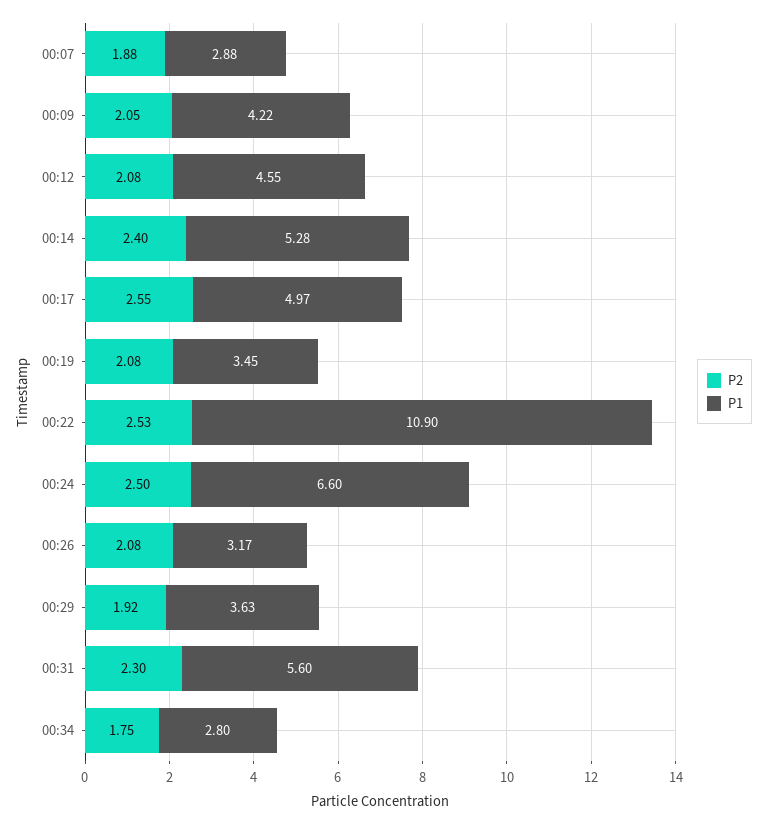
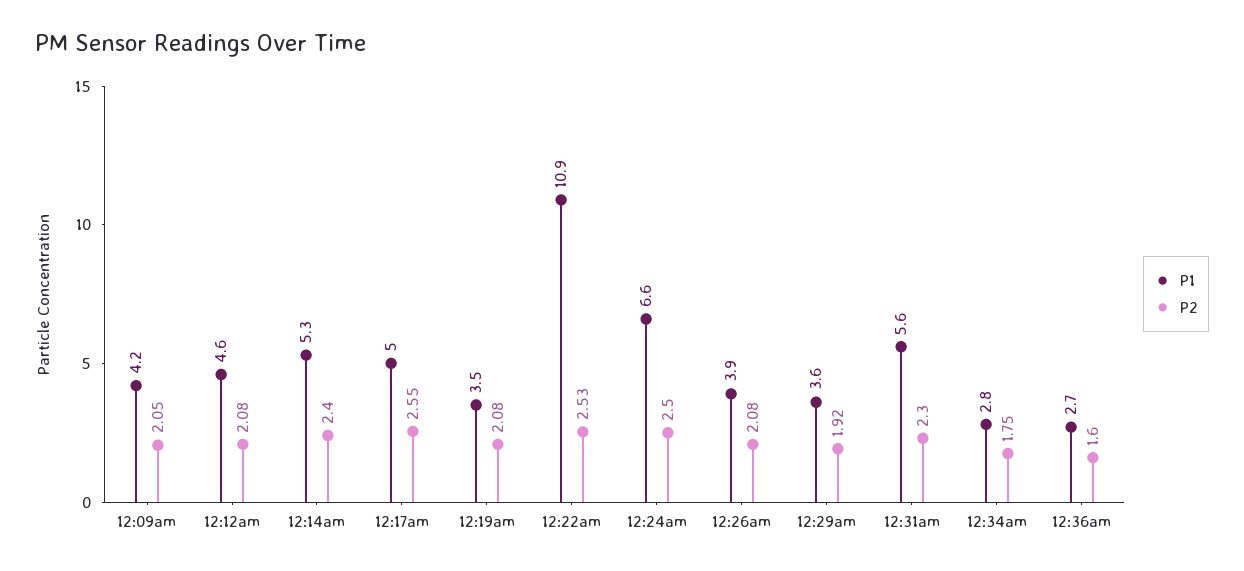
P2, 00:07: 1.88 -> none
P1, 00:07: 2.88 -> none
P1, 00:26: 3.17 -> 3.9
P1, 12:36am: none -> 2.7
P2, 12:36am: none -> 1.6

